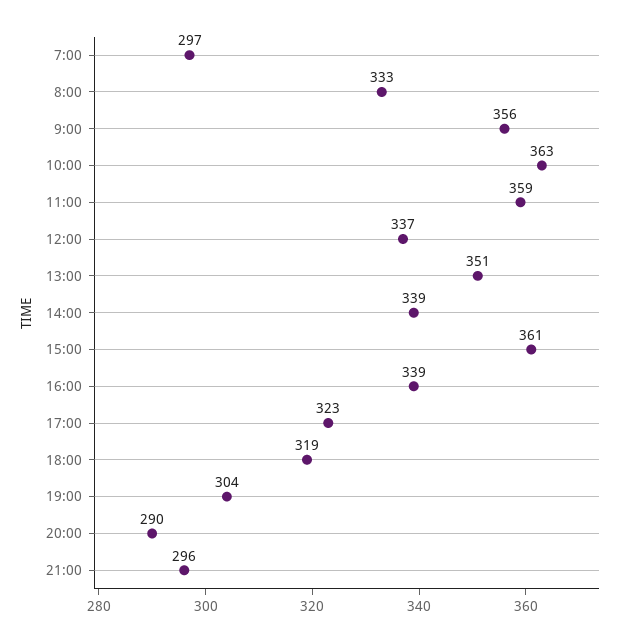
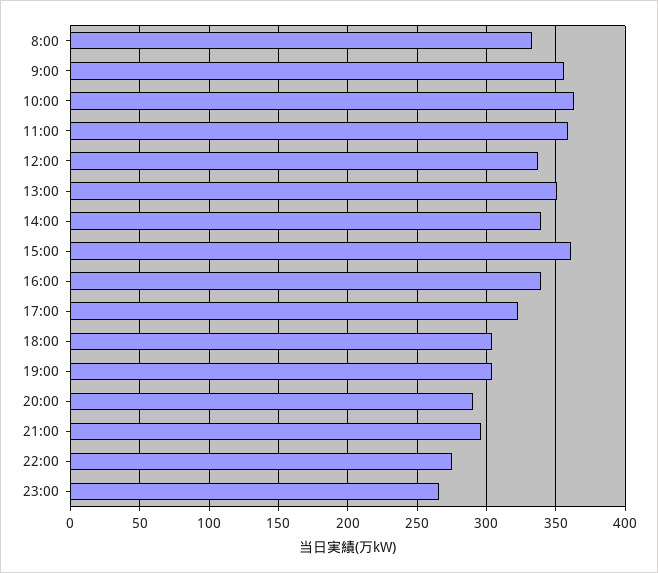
7:00: 297 -> none
18:00: 319 -> 305
22:00: none -> 275
23:00: none -> 265

